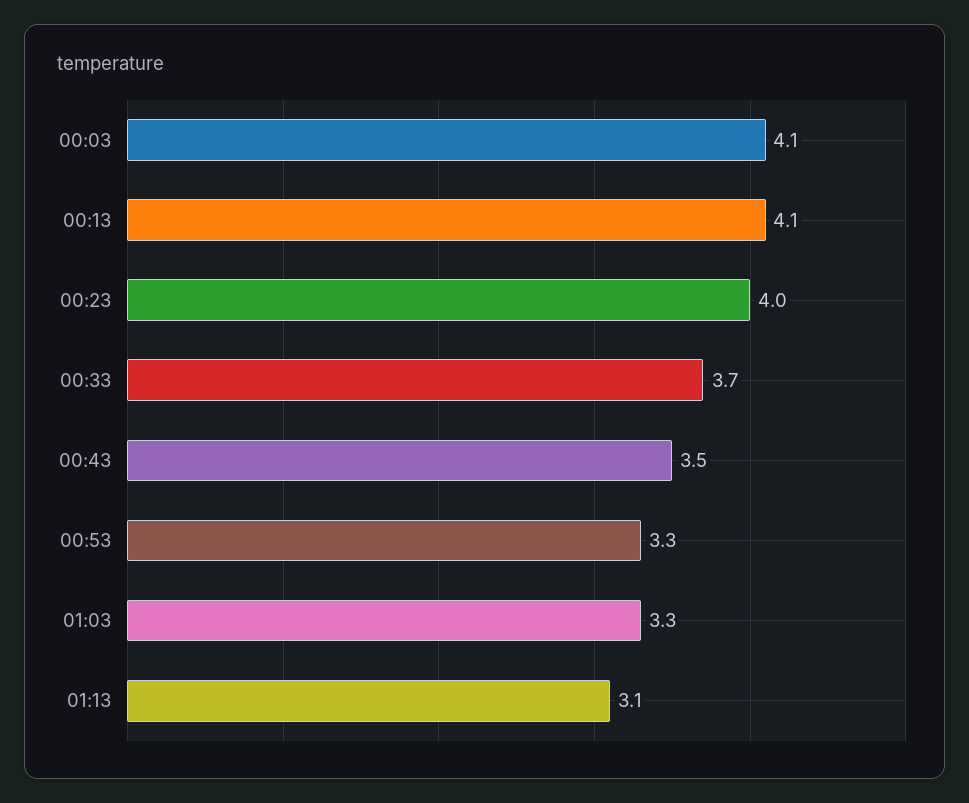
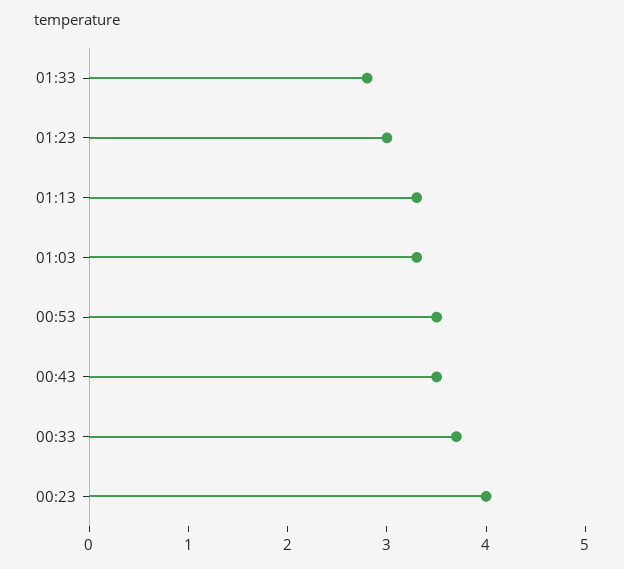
00:03: 4.1 -> none
00:13: 4.1 -> none
00:53: 3.3 -> 3.5
01:13: 3.1 -> 3.3
01:33: none -> 2.8
01:23: none -> 3

